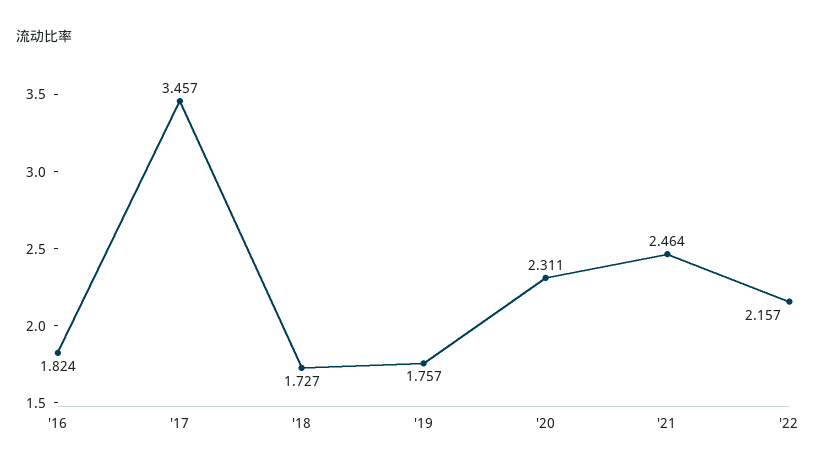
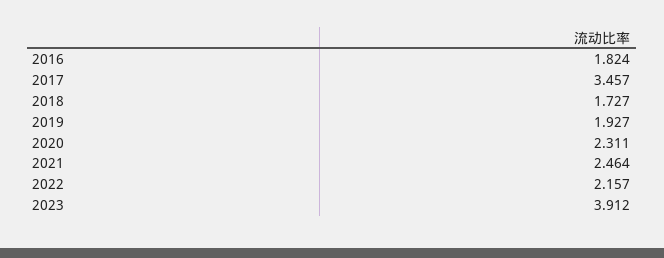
'19: 1.757 -> 1.927
2023: none -> 3.912

